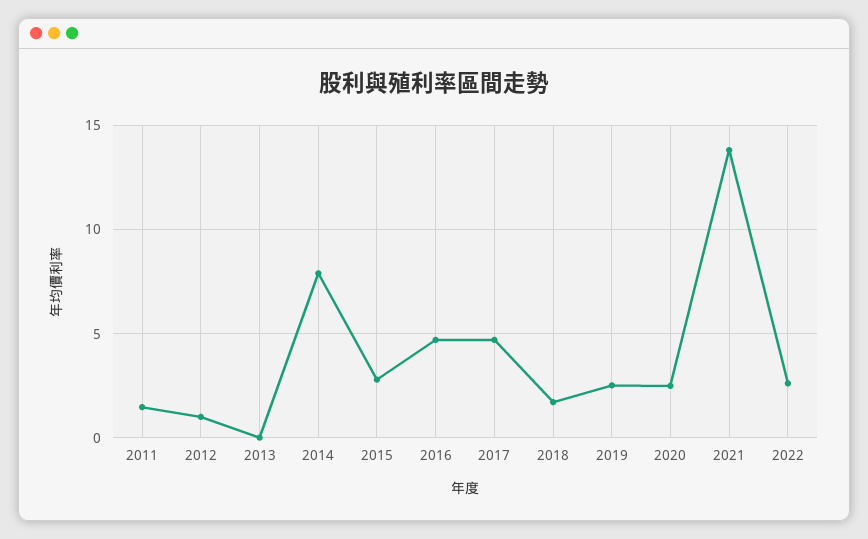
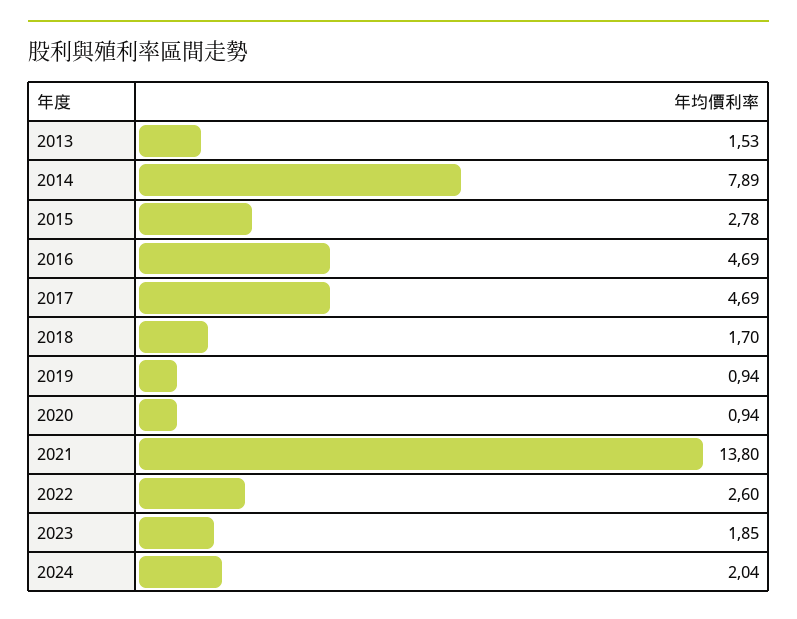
2011: 1.5 -> none
2012: 1 -> none
2013: 0 -> 1.53
2019: 2.5 -> 0.94
2020: 2.5 -> 0.94
2023: none -> 1.85
2024: none -> 2.04

